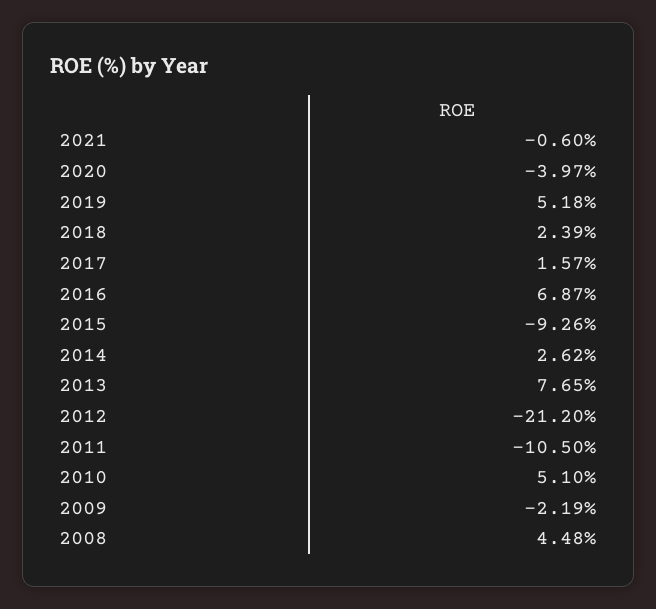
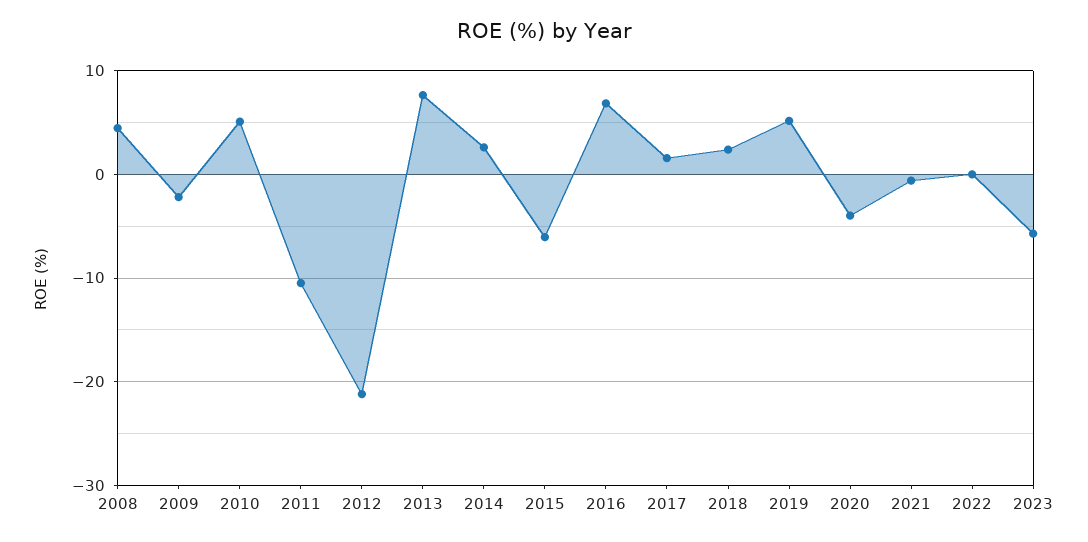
2015: -9.26 -> -6
2022: none -> 0
2023: none -> -6

